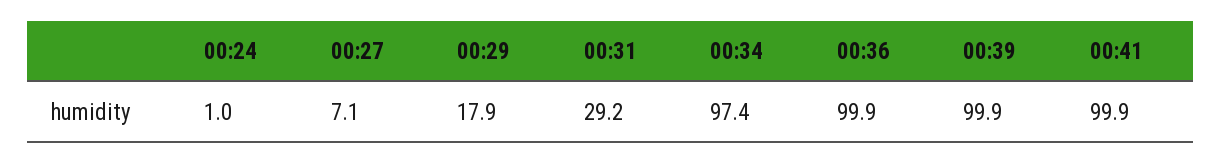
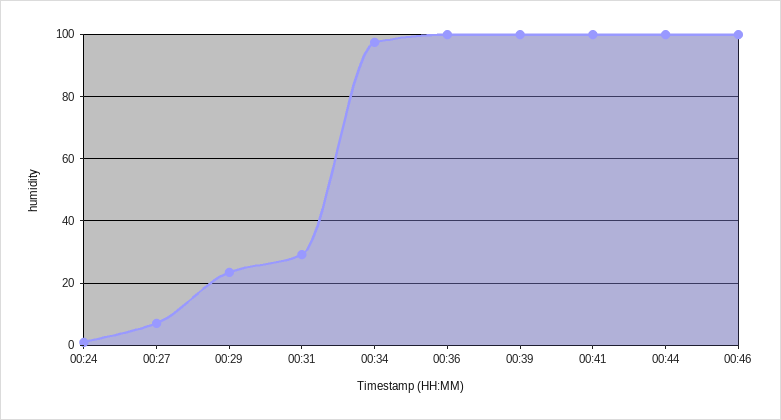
00:29: 17.9 -> 24
00:44: none -> 100
00:46: none -> 100

